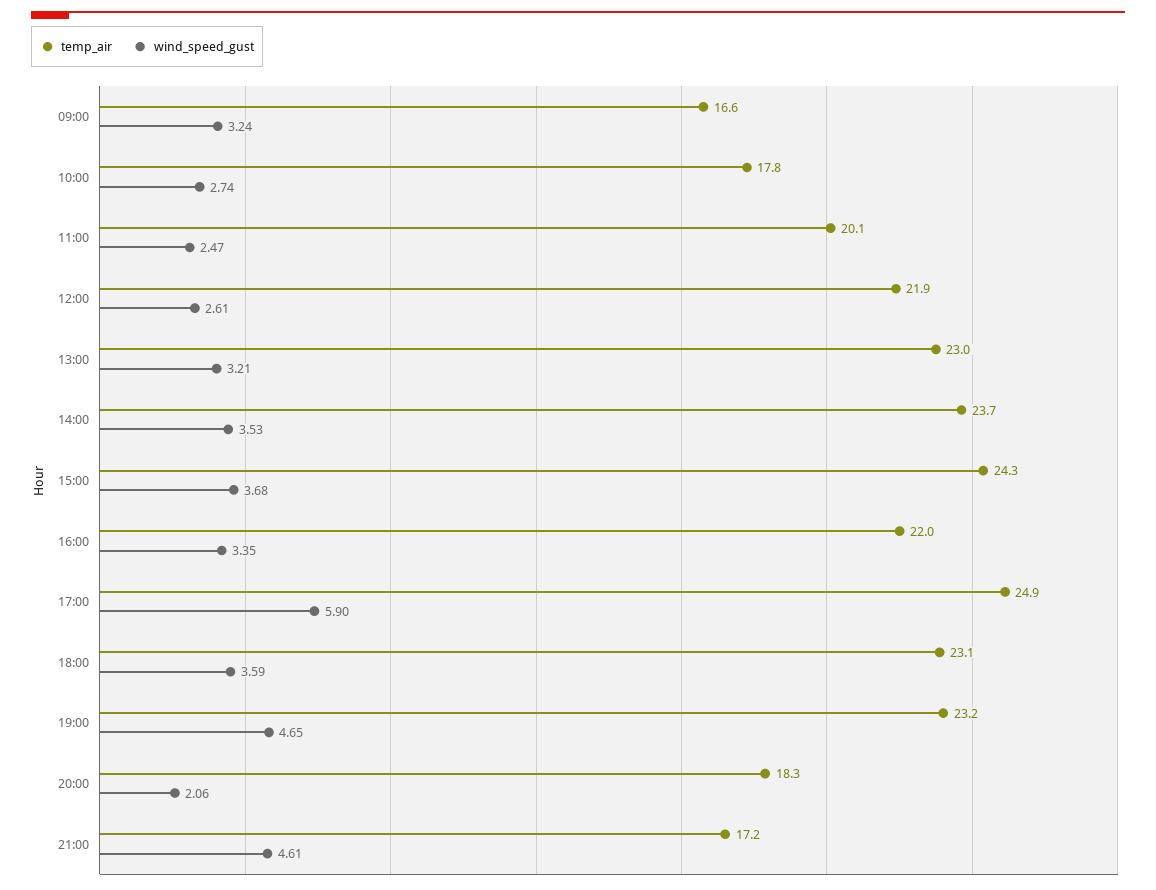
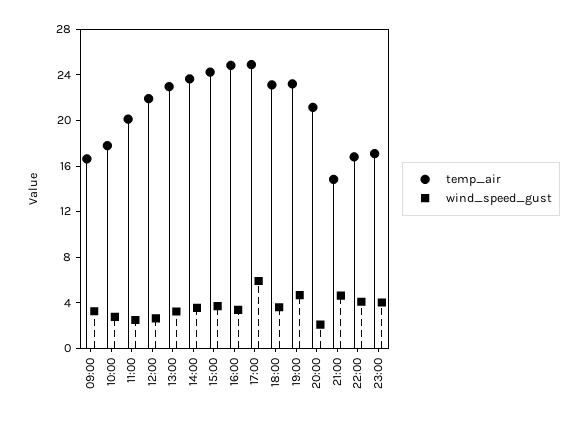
temp_air, 16:00: 22 -> 25
temp_air, 20:00: 18.3 -> 21
temp_air, 21:00: 17.2 -> 15
temp_air, 22:00: none -> 17
wind_speed_gust, 22:00: none -> 4
temp_air, 23:00: none -> 17
wind_speed_gust, 23:00: none -> 4

